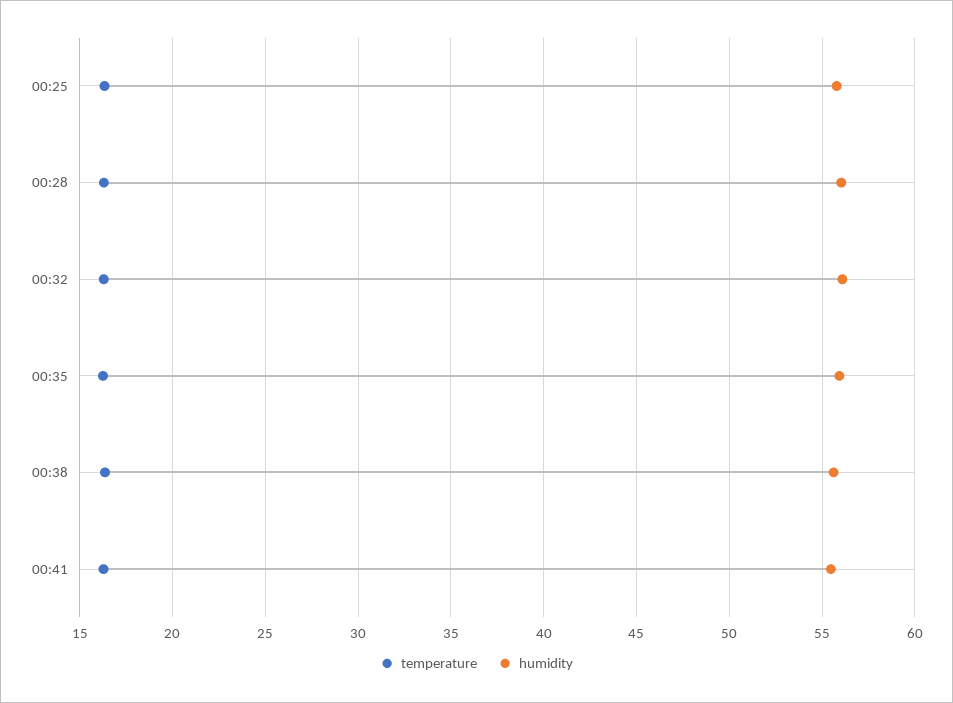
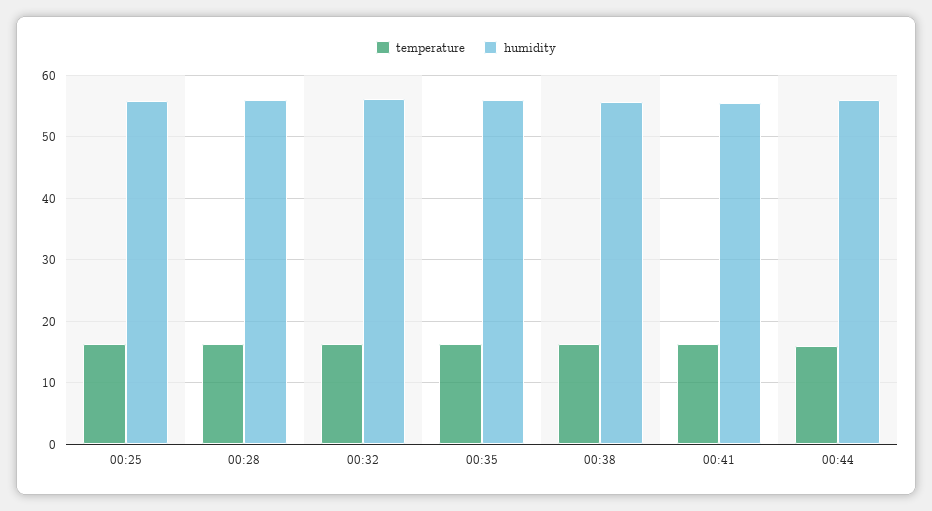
temperature, 00:44: none -> 16
humidity, 00:44: none -> 56

